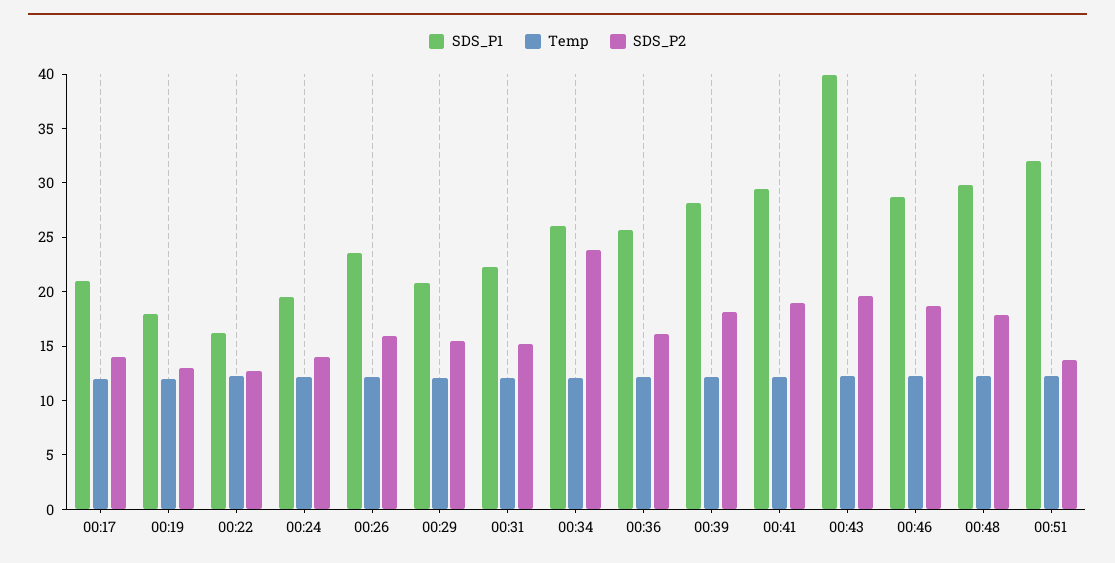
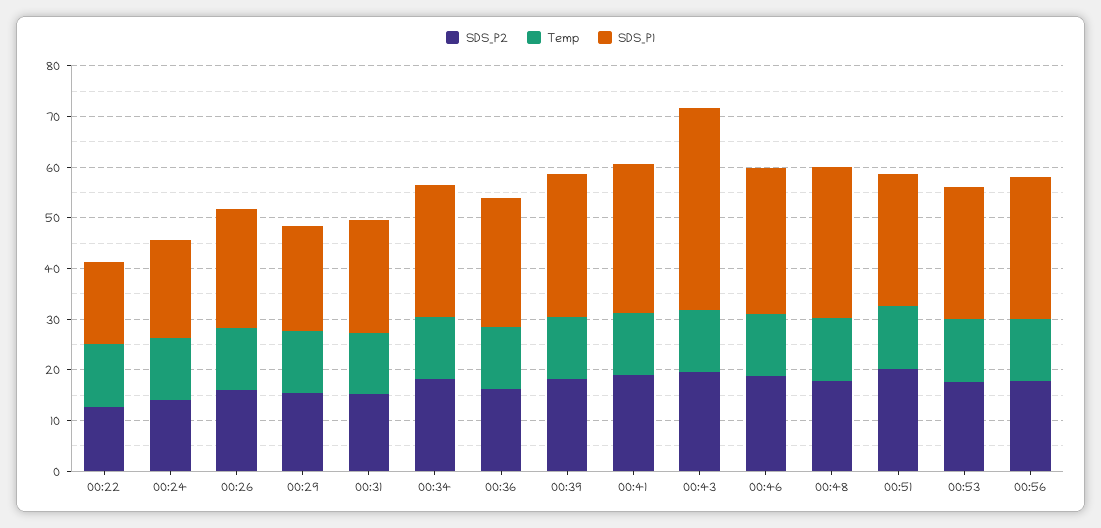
SDS_P1, 00:17: 21 -> none
Temp, 00:17: 12 -> none
SDS_P2, 00:17: 14 -> none
SDS_P1, 00:19: 18 -> none
Temp, 00:19: 12 -> none
SDS_P2, 00:19: 13 -> none
SDS_P2, 00:34: 24 -> 18
SDS_P1, 00:51: 32 -> 26
SDS_P2, 00:51: 14 -> 20
SDS_P2, 00:53: none -> 18
Temp, 00:53: none -> 12
SDS_P1, 00:53: none -> 26
SDS_P2, 00:56: none -> 18
Temp, 00:56: none -> 12
SDS_P1, 00:56: none -> 28

